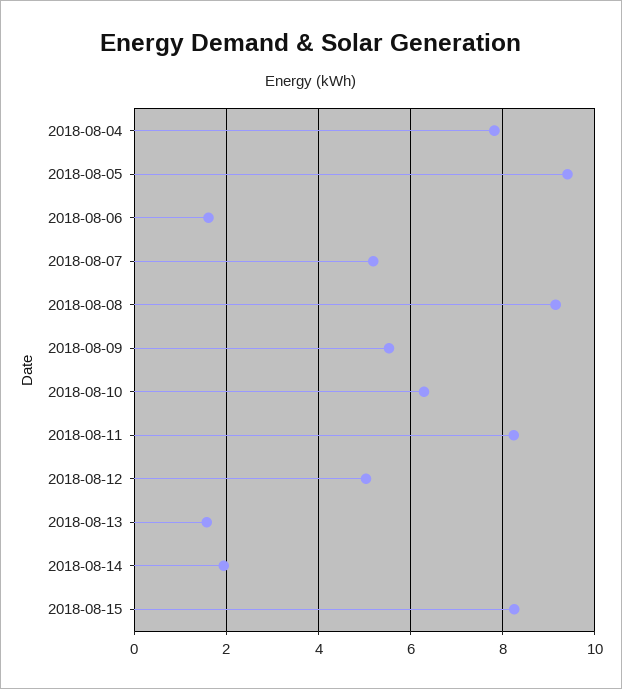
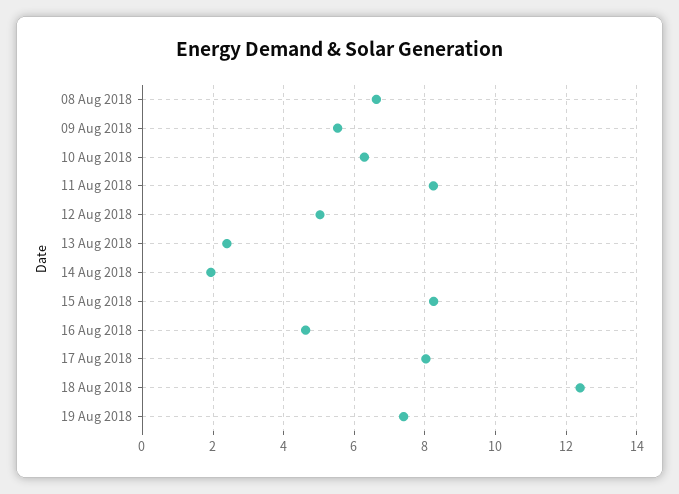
2018-08-04: 7.8 -> none
2018-08-05: 9.4 -> none
2018-08-06: 1.6 -> none
2018-08-07: 5.2 -> none
2018-08-08: 9.2 -> 6.6
2018-08-13: 1.6 -> 2.4
16 Aug 2018: none -> 4.6
17 Aug 2018: none -> 8
18 Aug 2018: none -> 12.4
19 Aug 2018: none -> 7.4

